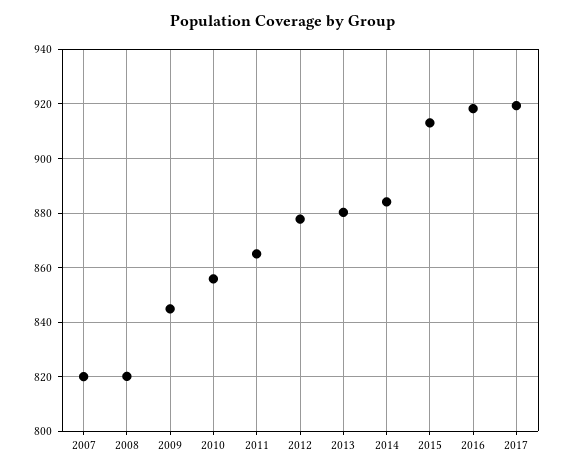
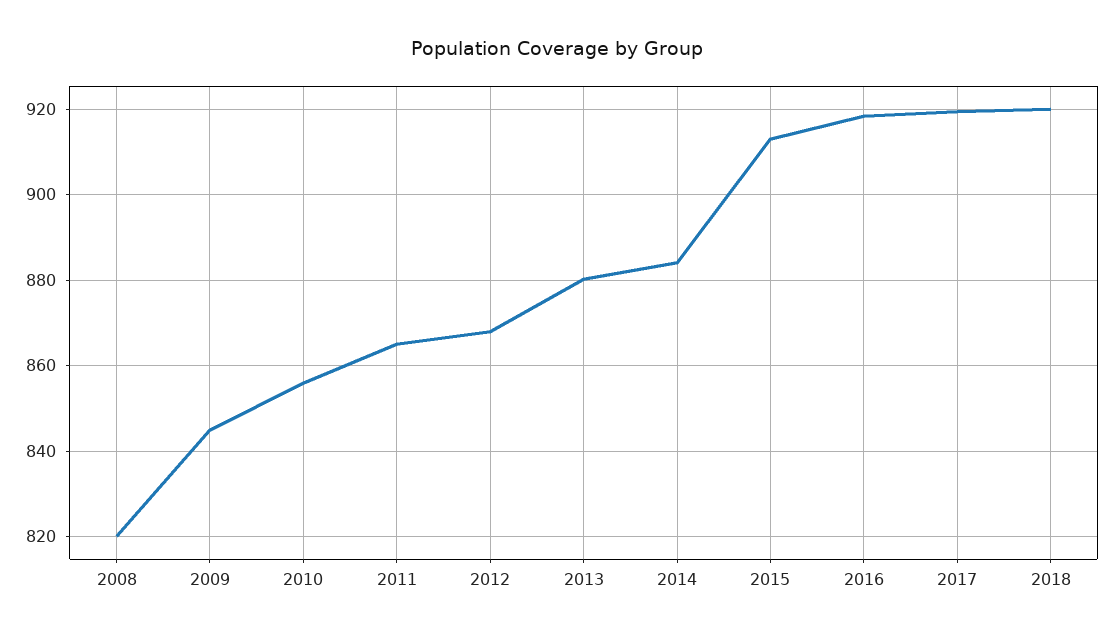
2007: 820 -> none
2012: 877.5 -> 868
2018: none -> 920

